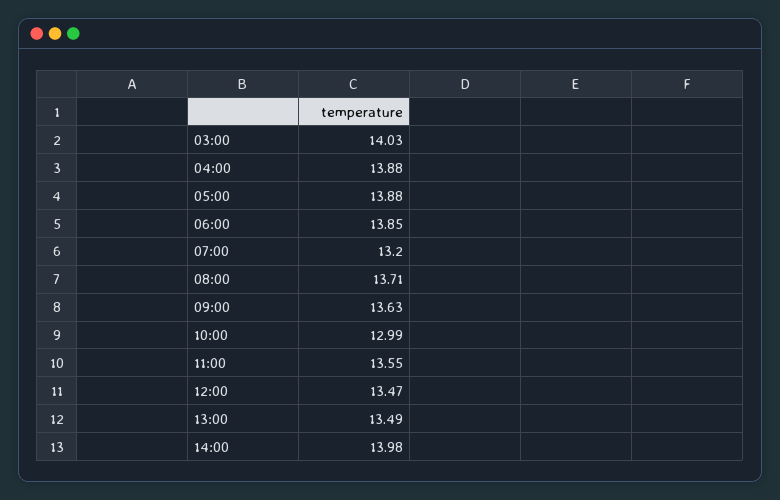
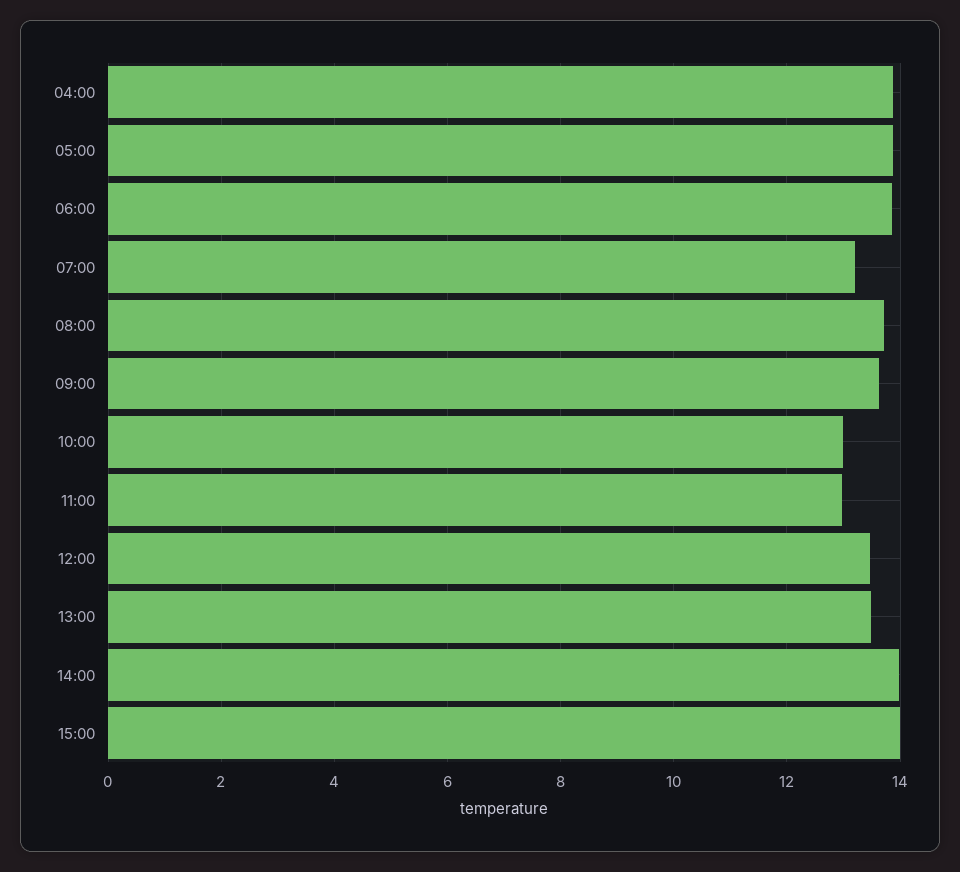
03:00: 14.03 -> none
11:00: 13.55 -> 13
15:00: none -> 14

